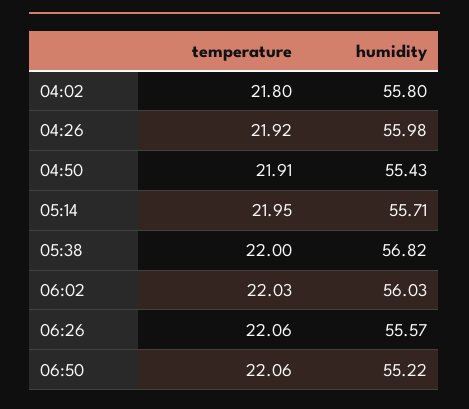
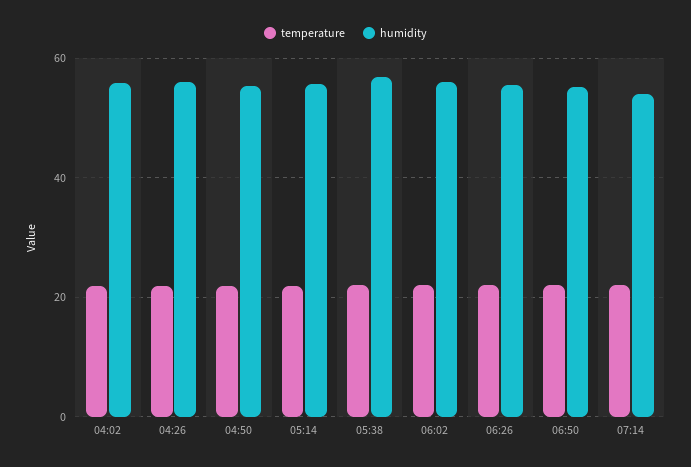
temperature, 07:14: none -> 22
humidity, 07:14: none -> 54

